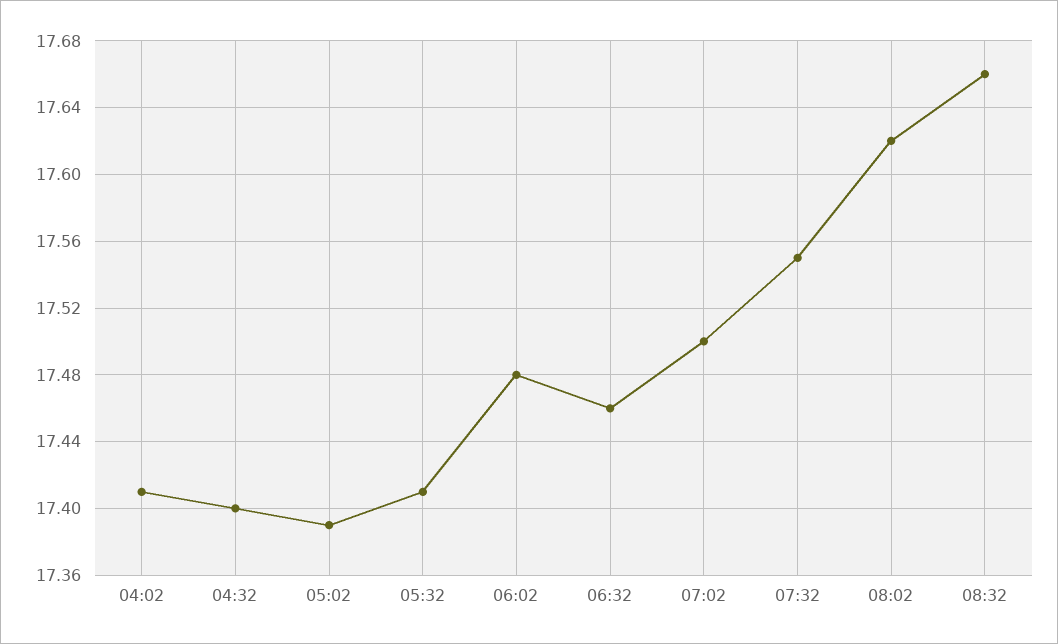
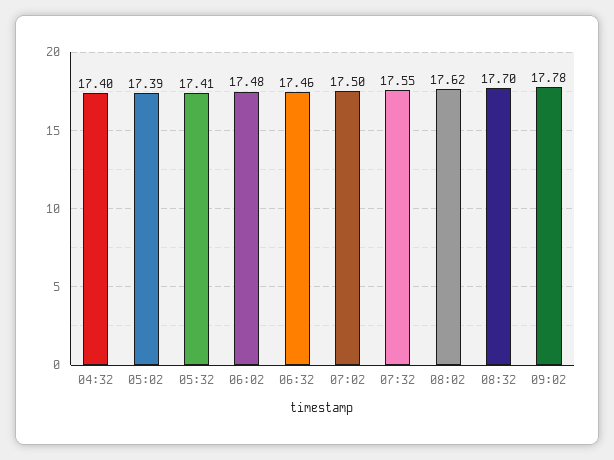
04:02: 17.41 -> none
08:32: 17.66 -> 17.7
09:02: none -> 17.78

